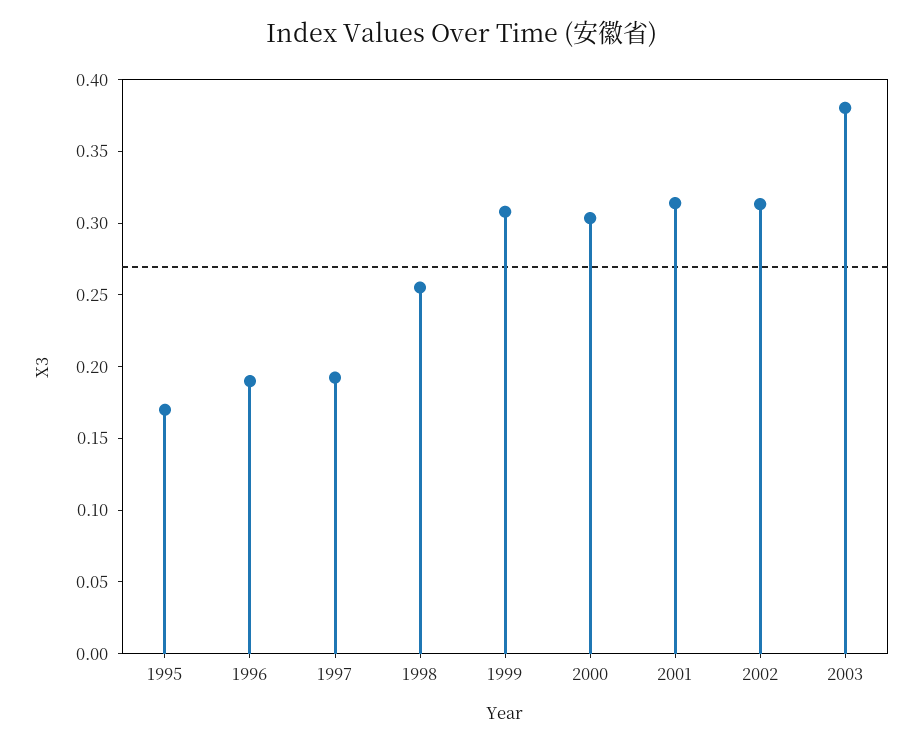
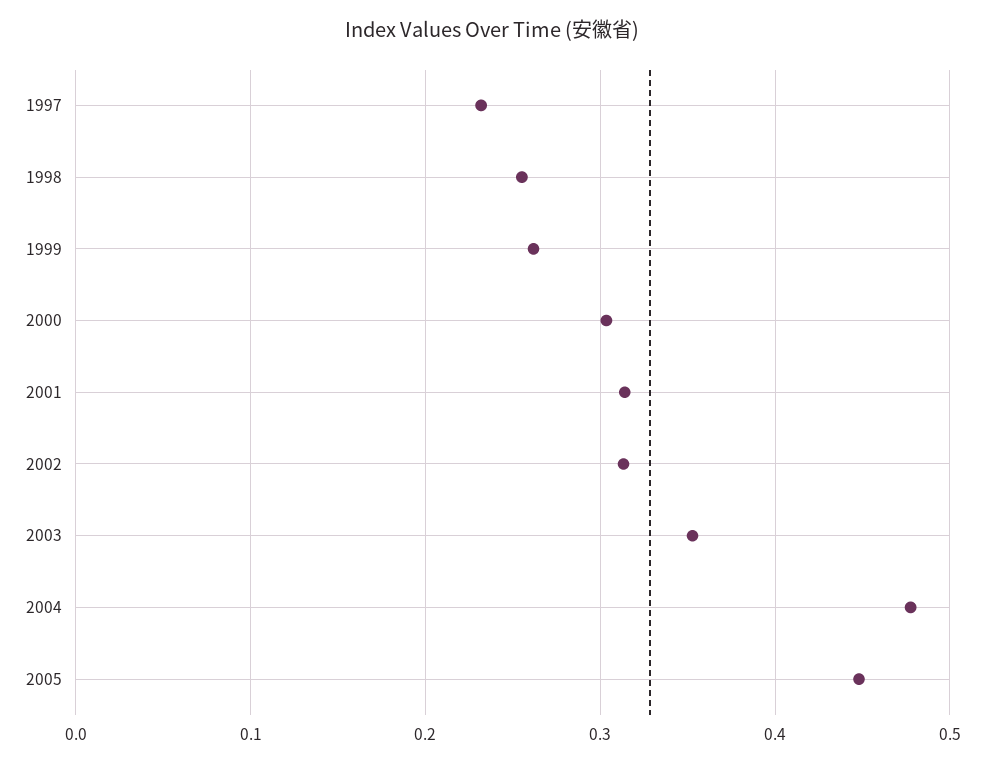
1995: 0.17 -> none
1996: 0.19 -> none
1997: 0.19 -> 0.23
1999: 0.31 -> 0.26
2003: 0.38 -> 0.35
2004: none -> 0.48
2005: none -> 0.45

